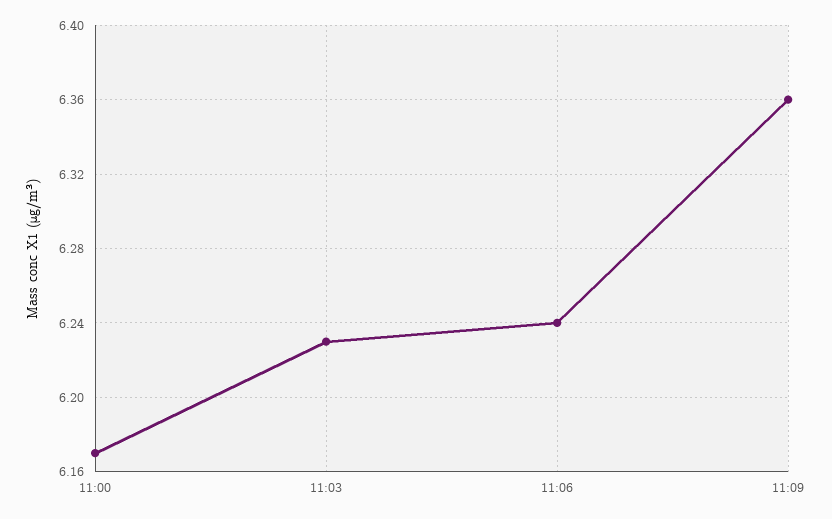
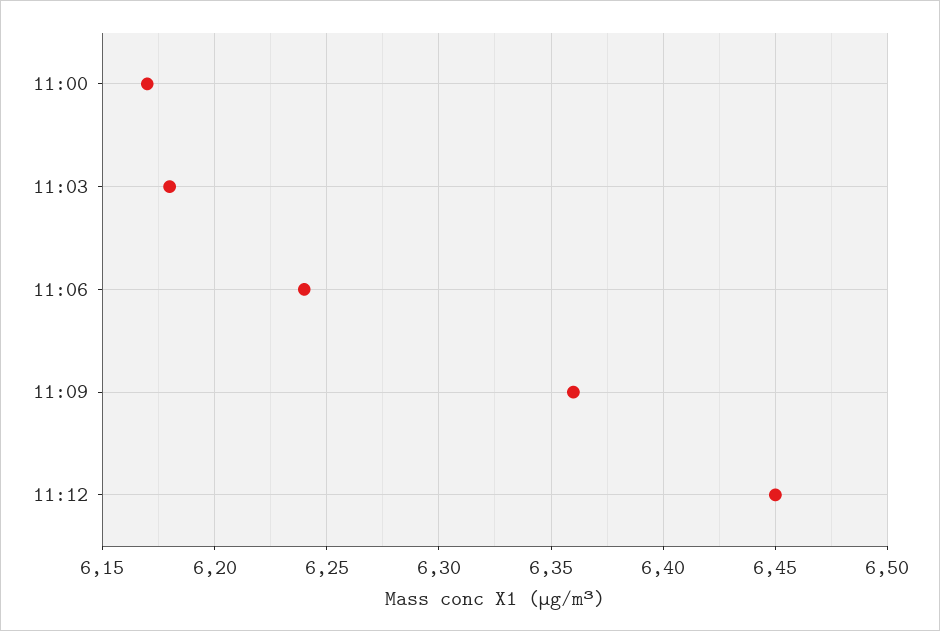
11:03: 6.23 -> 6.18
11:12: none -> 6.45

